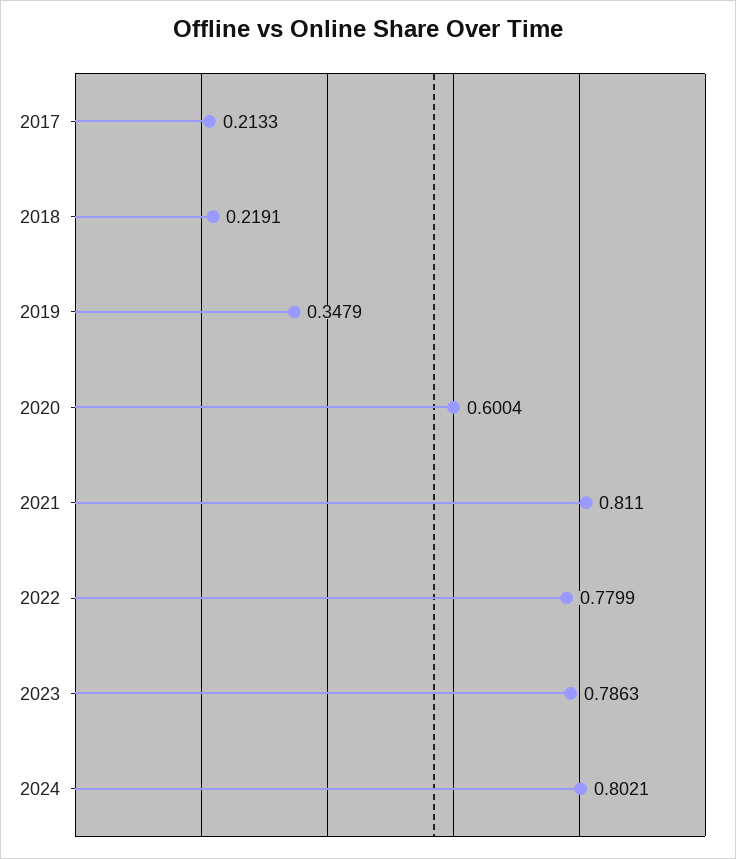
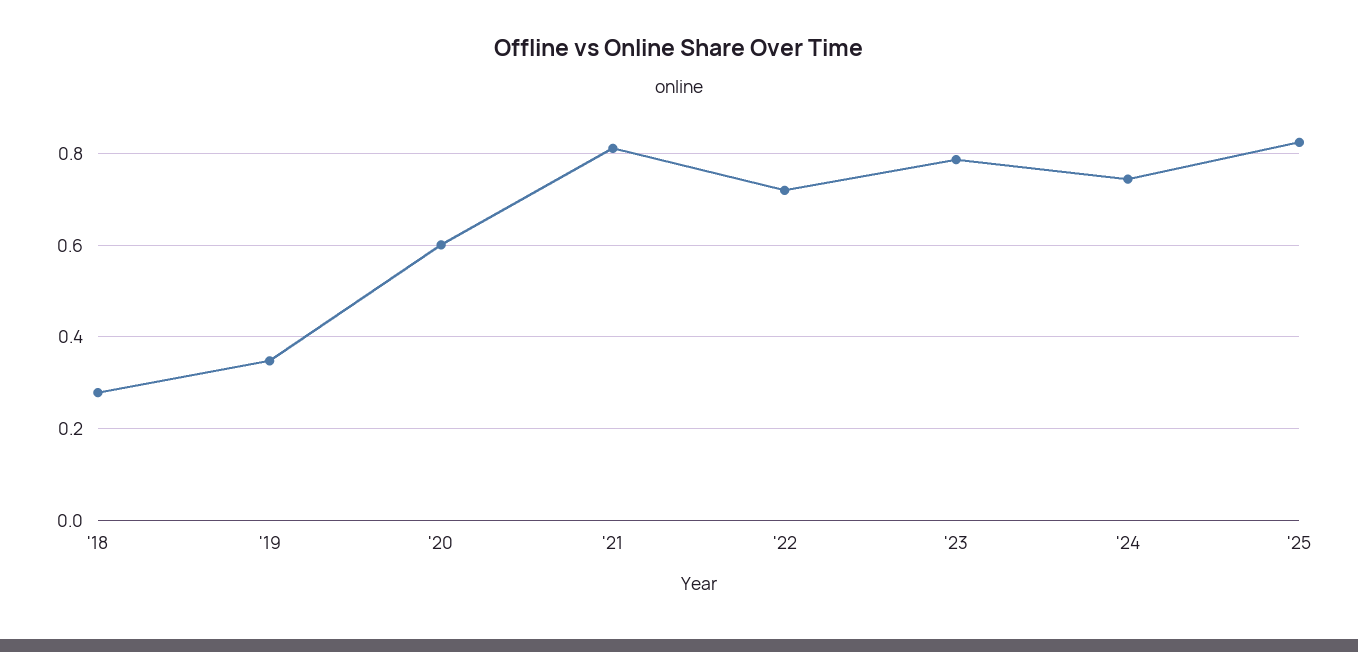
2017: 0.2133 -> none
2018: 0.2191 -> 0.28
2022: 0.7799 -> 0.72
2024: 0.8021 -> 0.74
'25: none -> 0.82

